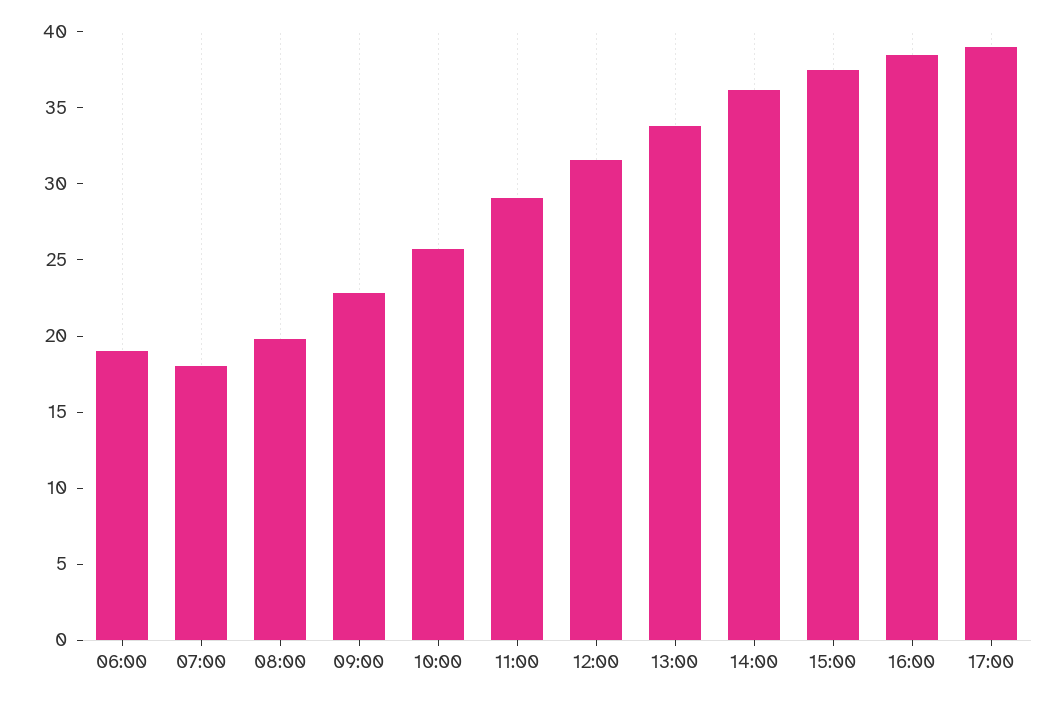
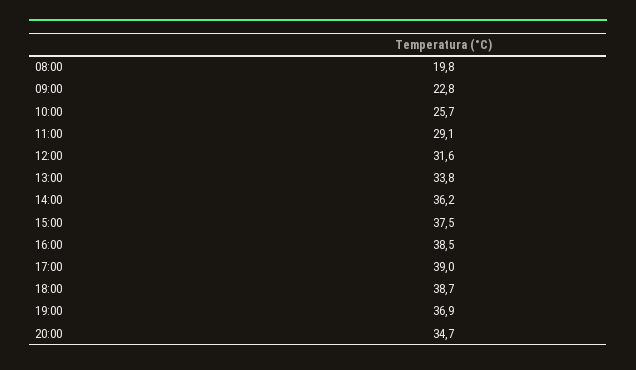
06:00: 19 -> none
07:00: 18 -> none
18:00: none -> 38.7
19:00: none -> 36.9
20:00: none -> 34.7

